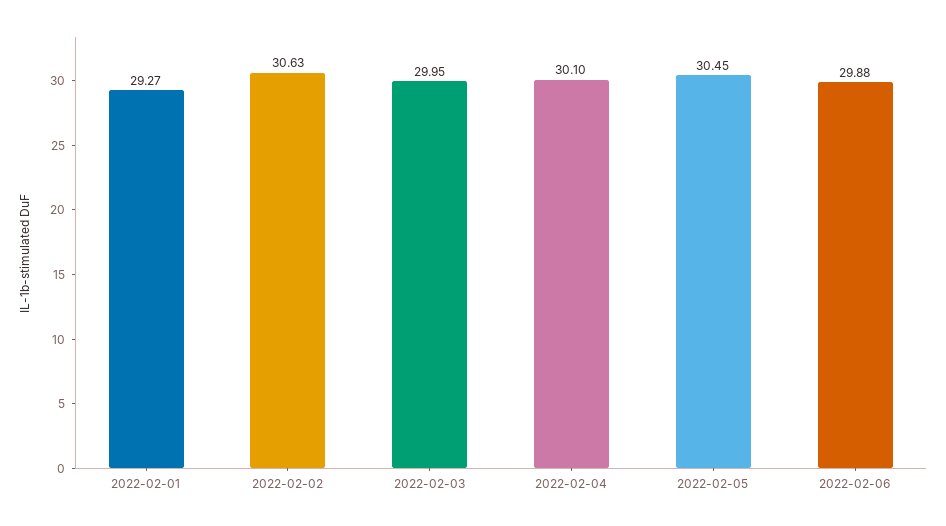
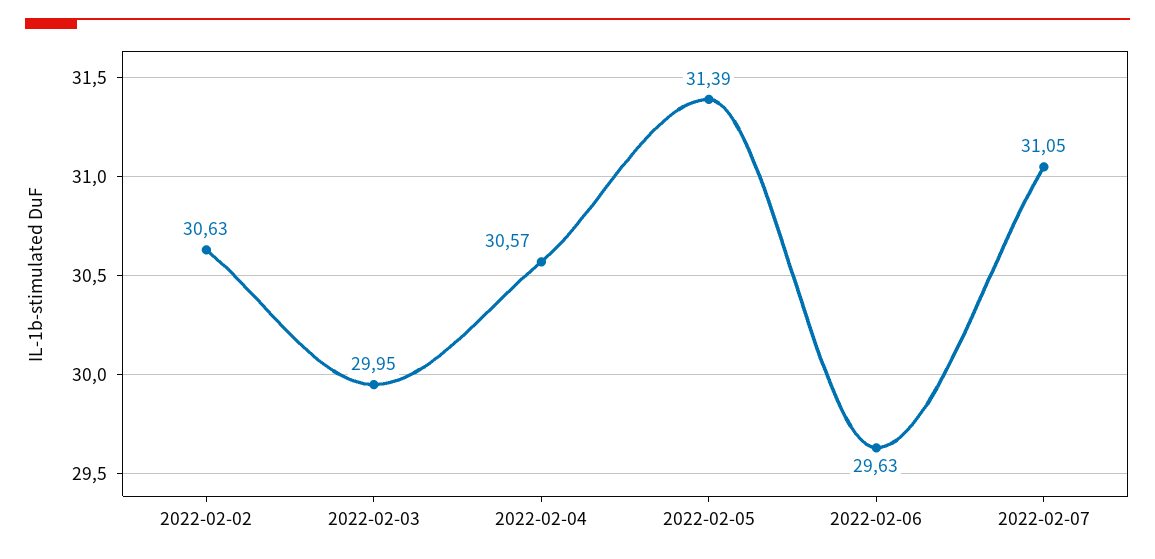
2022-02-01: 29.27 -> none
2022-02-04: 30.1 -> 30.57
2022-02-05: 30.45 -> 31.39
2022-02-06: 29.88 -> 29.63
2022-02-07: none -> 31.05

